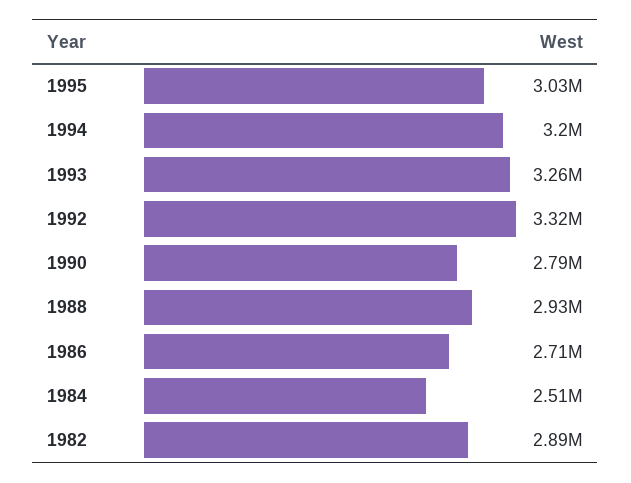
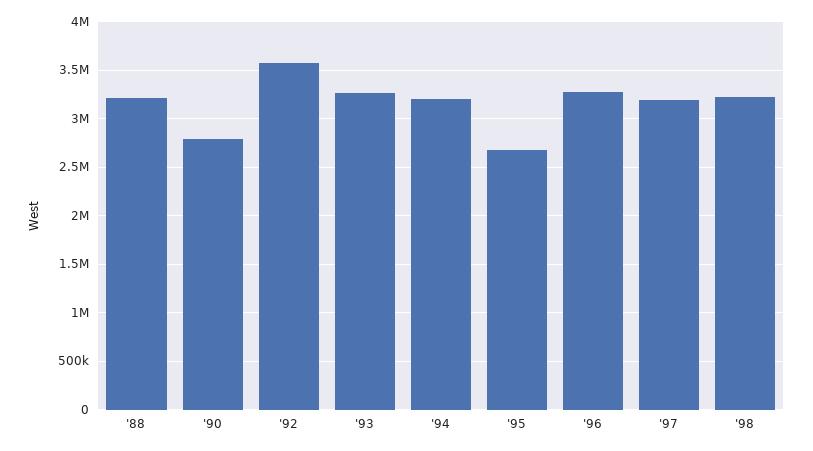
1995: 3030000 -> 2700000
1992: 3320000 -> 3600000
1988: 2930000 -> 3200000
1986: 2710000 -> none
1984: 2510000 -> none
1982: 2890000 -> none
'96: none -> 3300000
'97: none -> 3200000
'98: none -> 3200000

